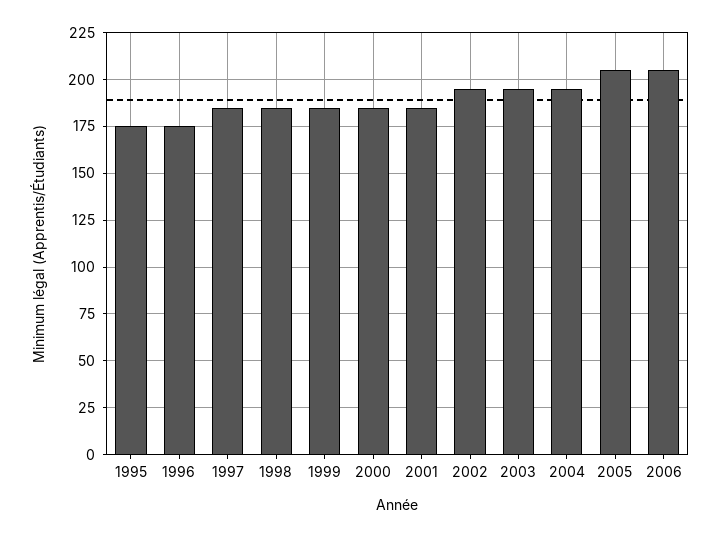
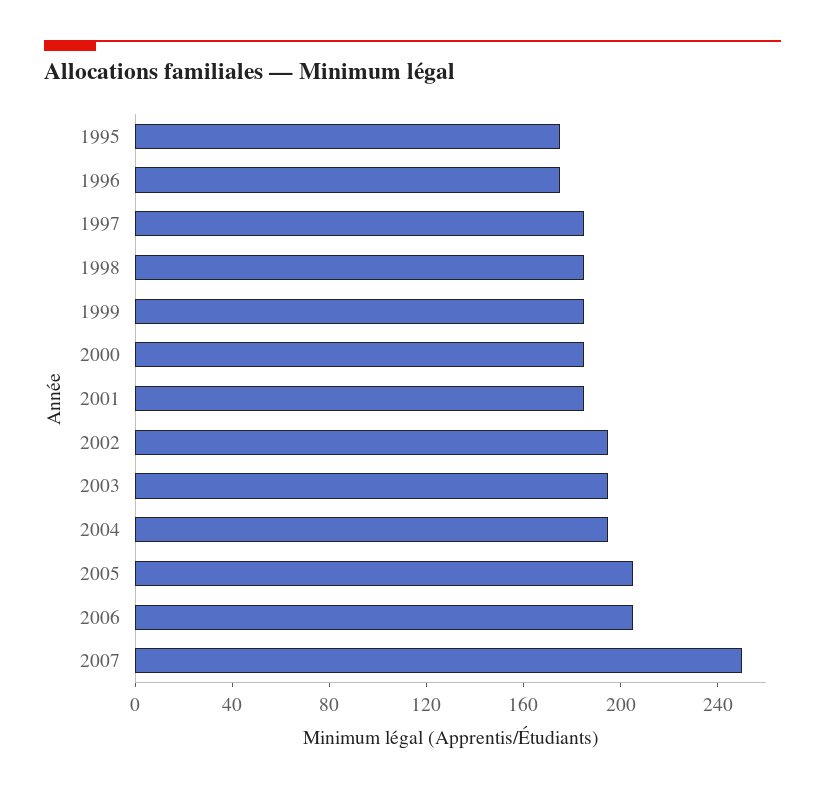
2007: none -> 250

